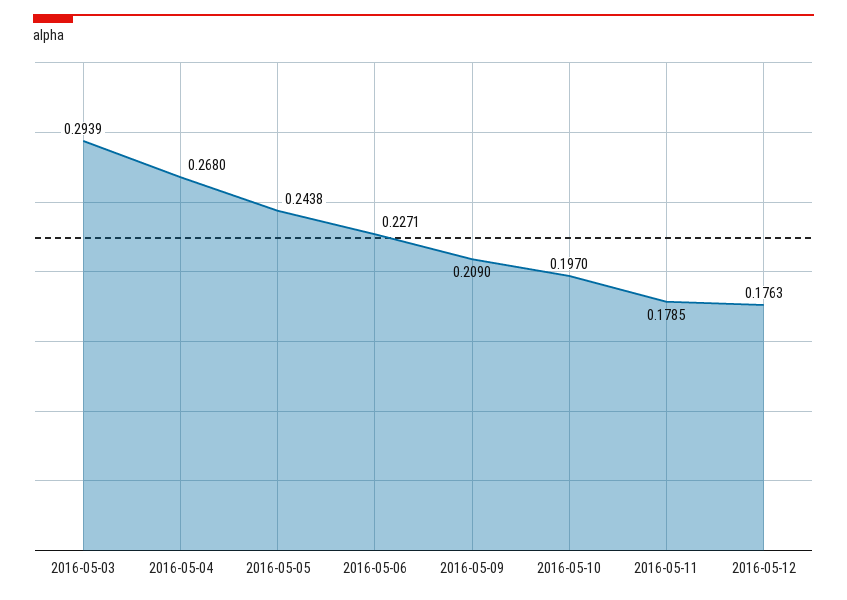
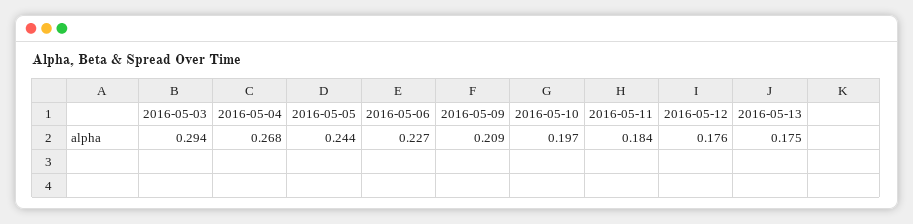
2016-05-11: 0.1785 -> 0.184
2016-05-13: none -> 0.175

